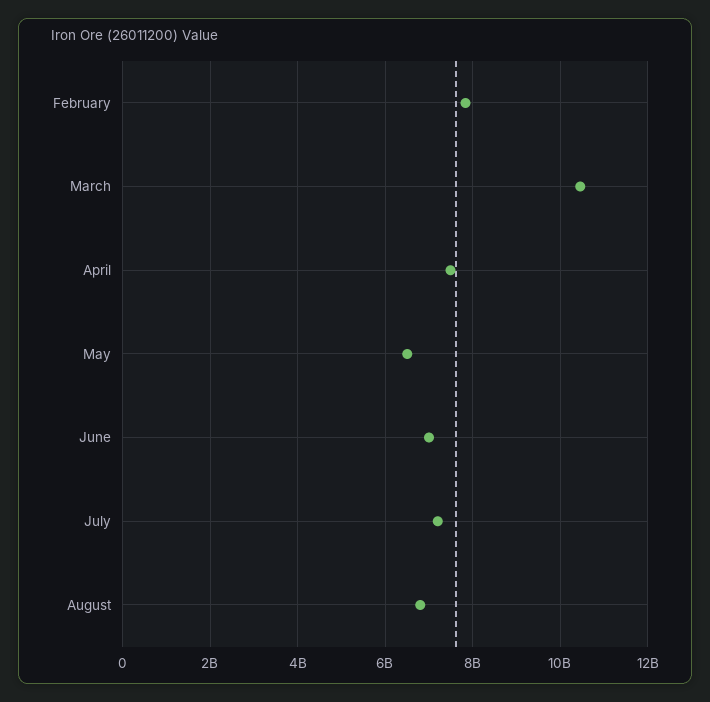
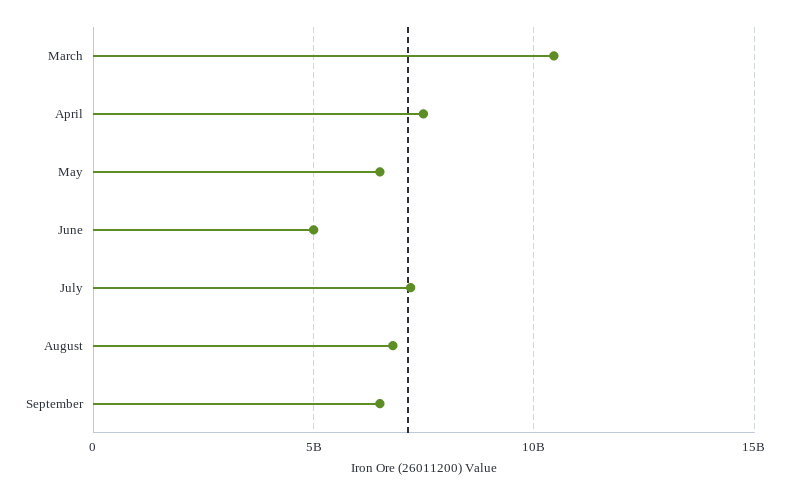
February: 7800000000 -> none
June: 7000000000 -> 5000000000
September: none -> 6500000000

